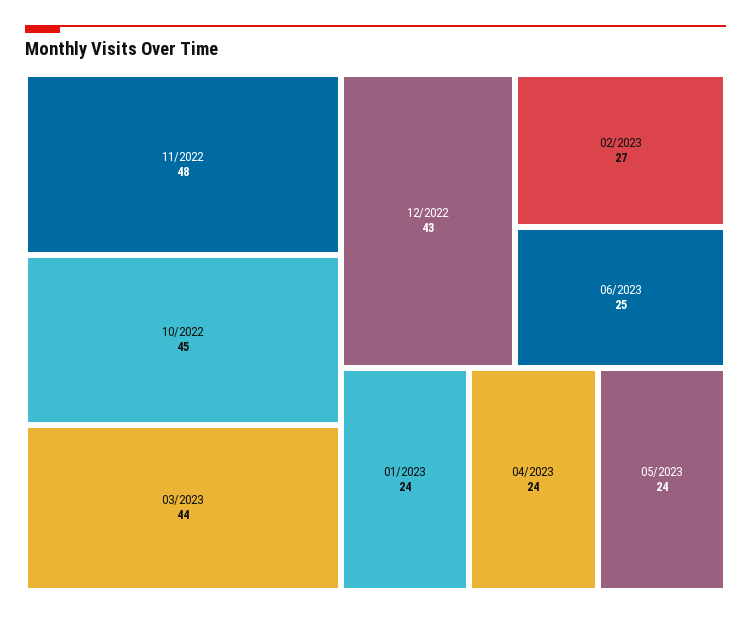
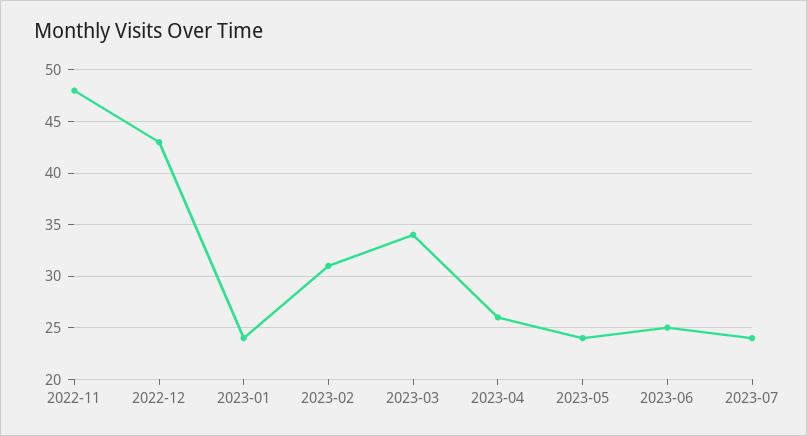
10/2022: 45 -> none
03/2023: 44 -> 34
02/2023: 27 -> 31
04/2023: 24 -> 26
2023-07: none -> 24

